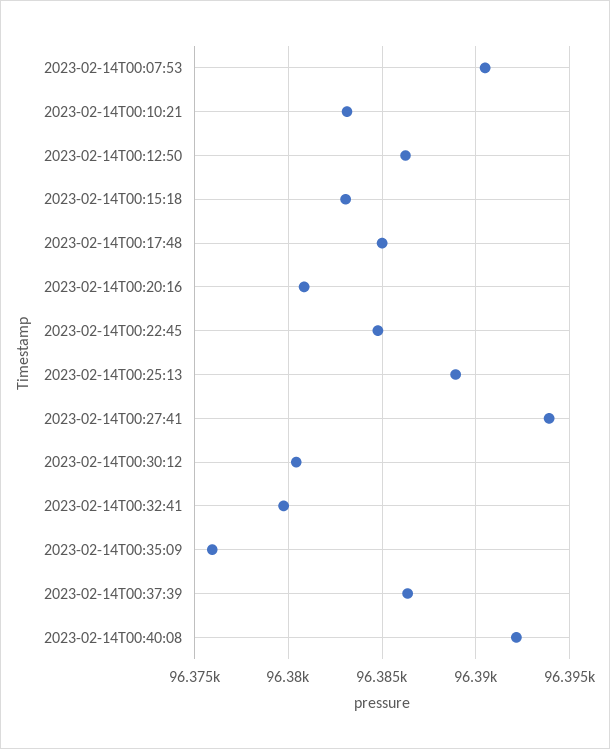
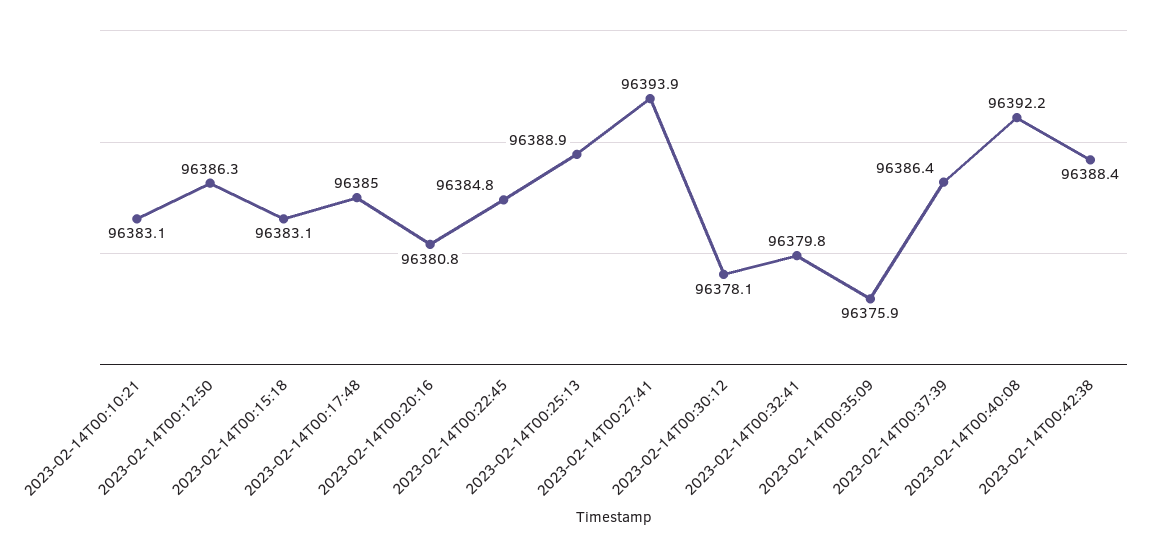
2023-02-14T00:07:53: 96390.5 -> none
2023-02-14T00:30:12: 96380.5 -> 96378.1
2023-02-14T00:42:38: none -> 96388.4

